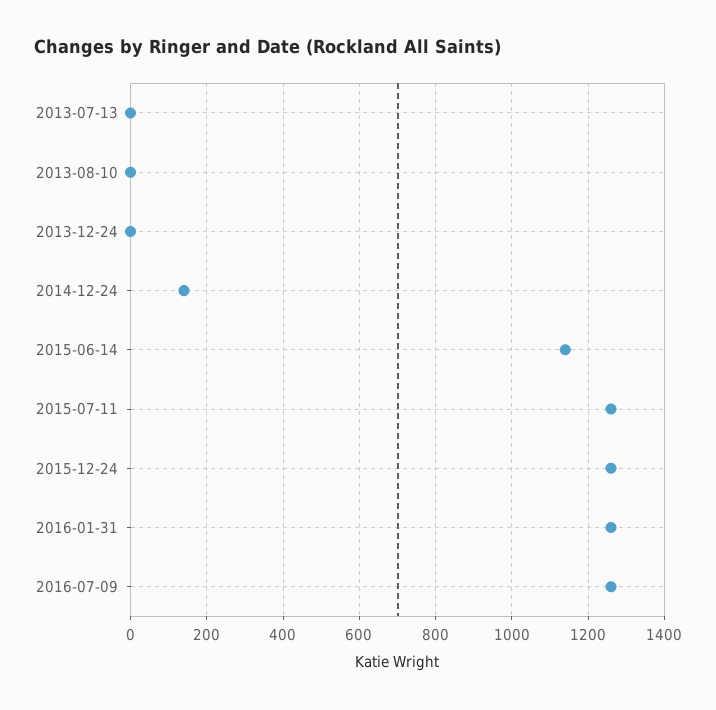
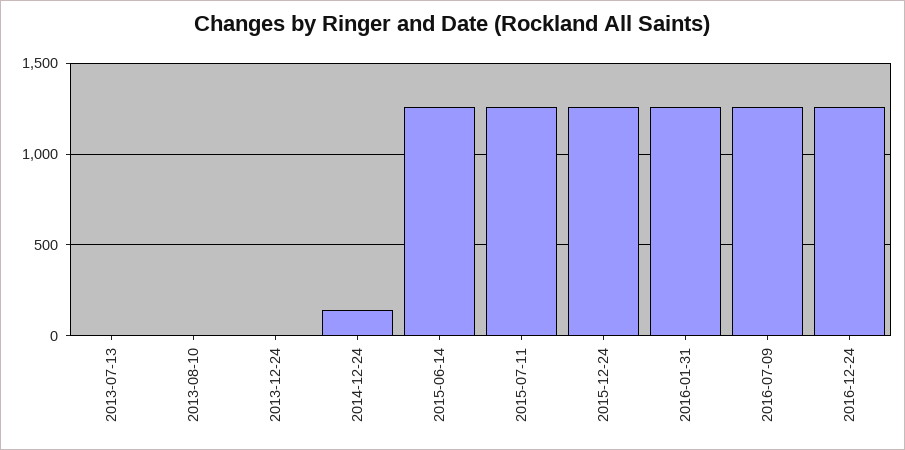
2015-06-14: 1140 -> 1250
2016-12-24: none -> 1250

